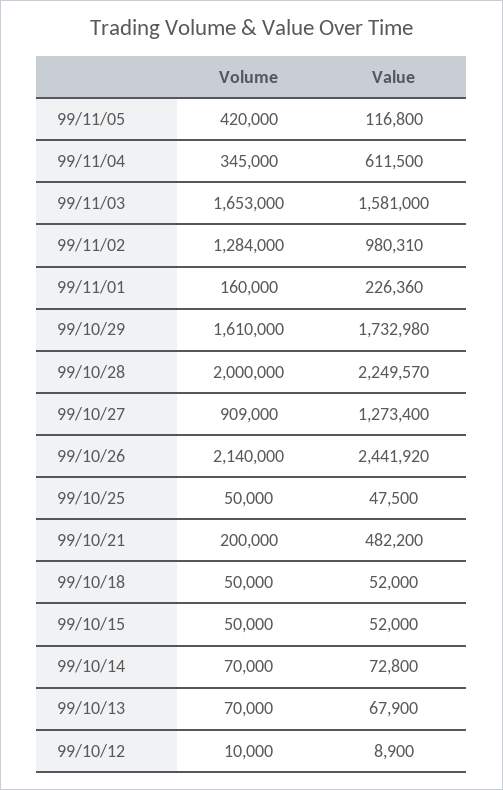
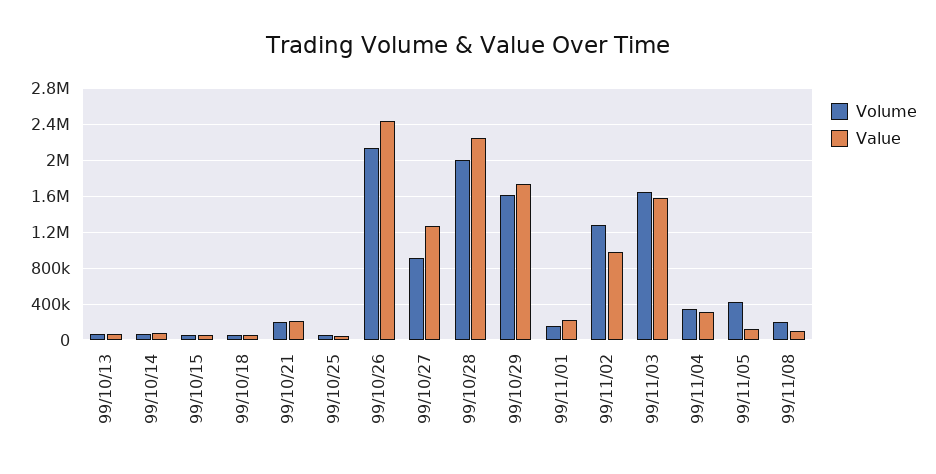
Value, 99/11/04: 611500 -> 300000
Value, 99/10/21: 482200 -> 200000
Volume, 99/10/12: 10000 -> none
Value, 99/10/12: 8900 -> none
Volume, 99/11/08: none -> 200000
Value, 99/11/08: none -> 100000

